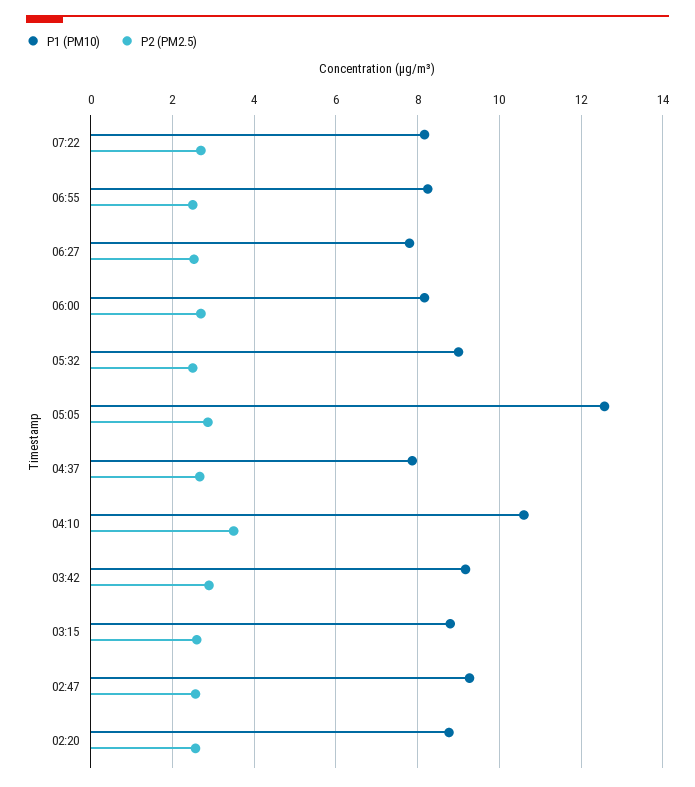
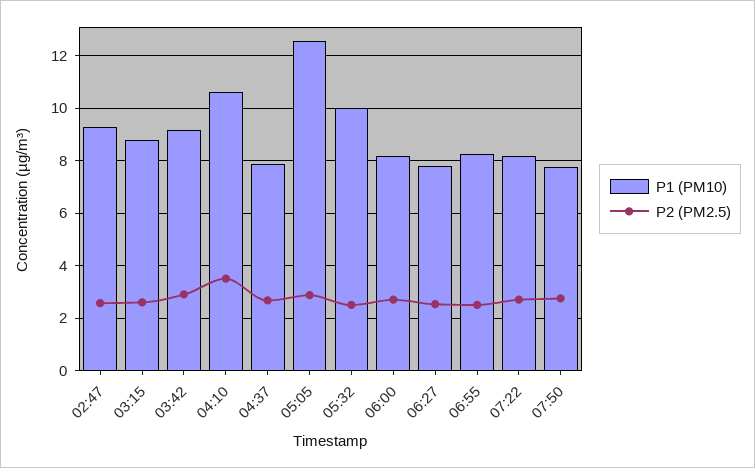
P1 (PM10), 05:32: 9 -> 10
P1 (PM10), 02:20: 8.8 -> none
P2 (PM2.5), 02:20: 2.6 -> none
P1 (PM10), 07:50: none -> 7.75
P2 (PM2.5), 07:50: none -> 2.75

